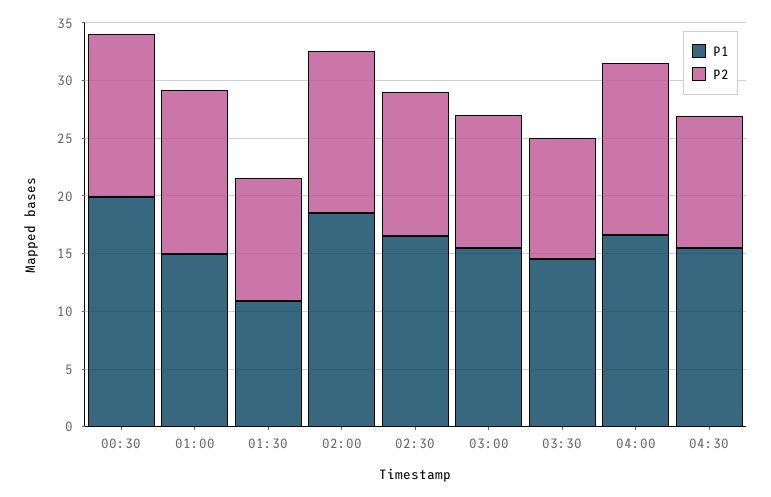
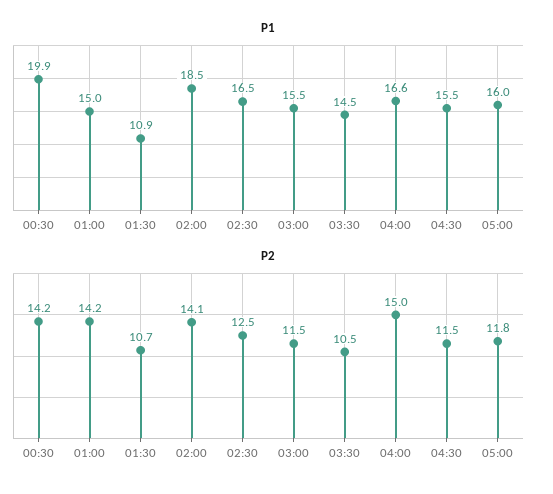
P1, 05:00: none -> 16
P2, 05:00: none -> 11.8

